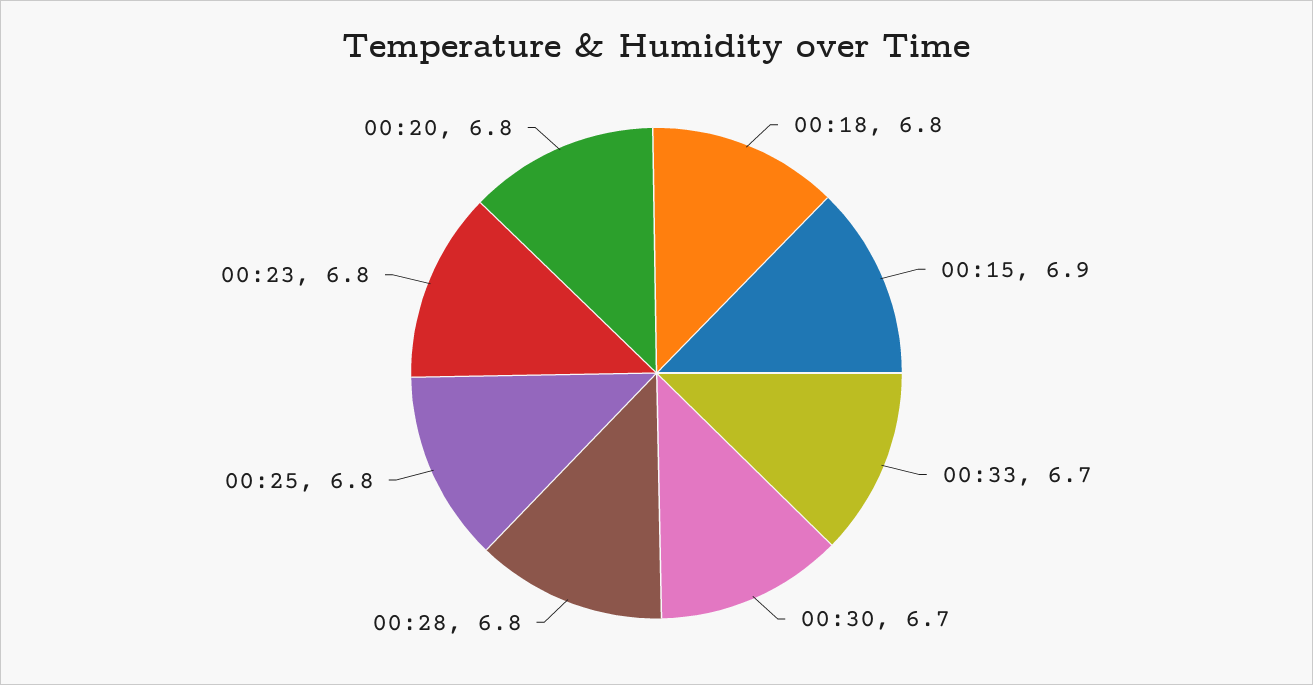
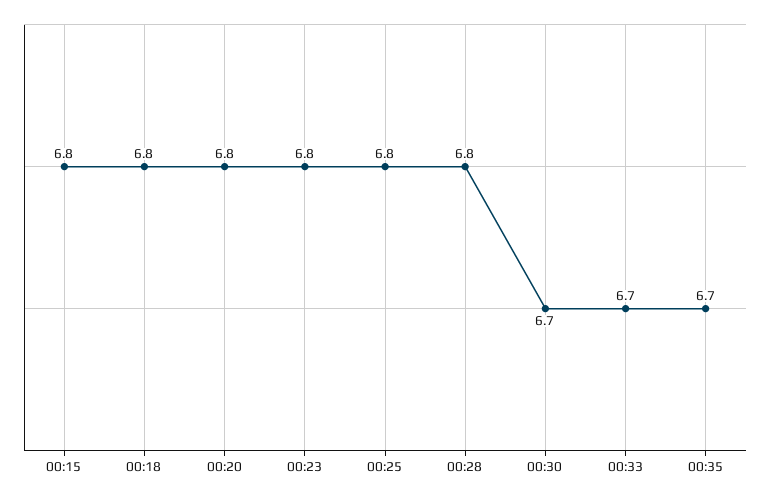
00:15: 6.9 -> 6.8
00:35: none -> 6.7

